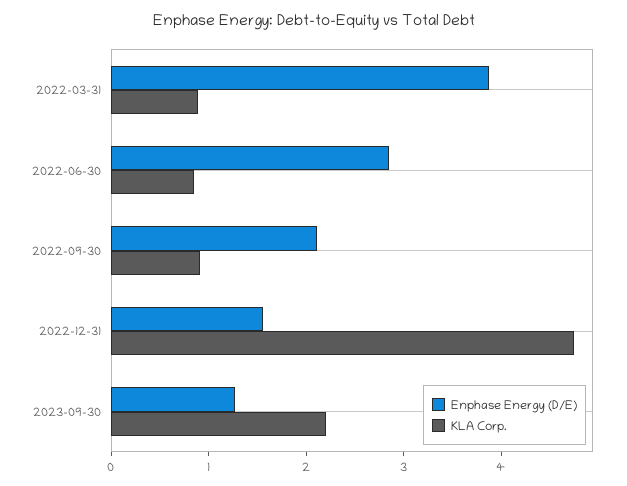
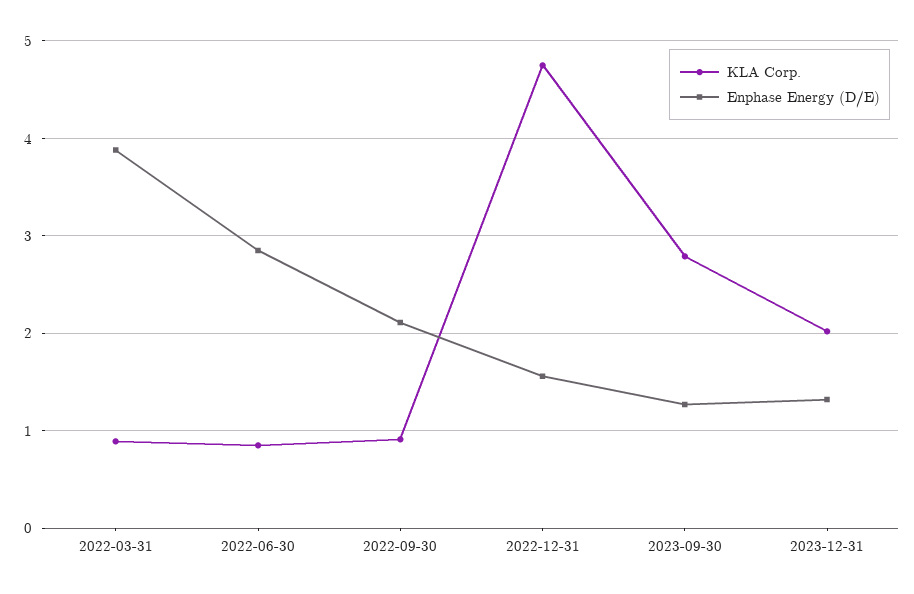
KLA Corp., 2023-09-30: 2.2 -> 2.8
KLA Corp., 2023-12-31: none -> 2
Enphase Energy (D/E), 2023-12-31: none -> 1.3

